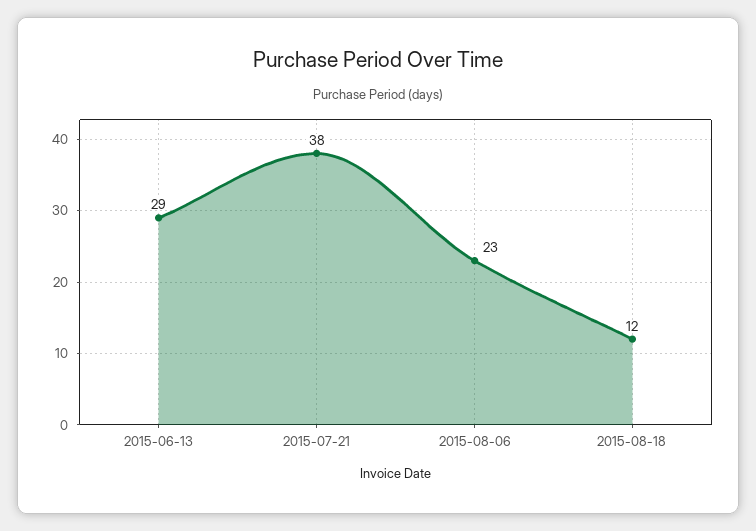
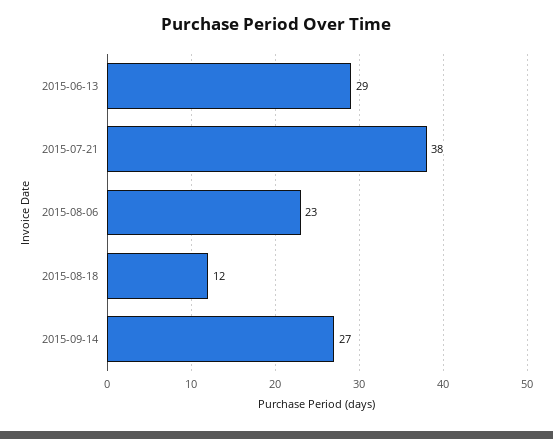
2015-09-14: none -> 27

